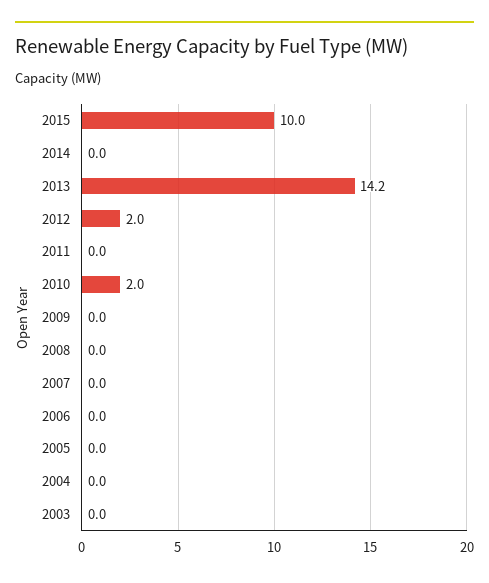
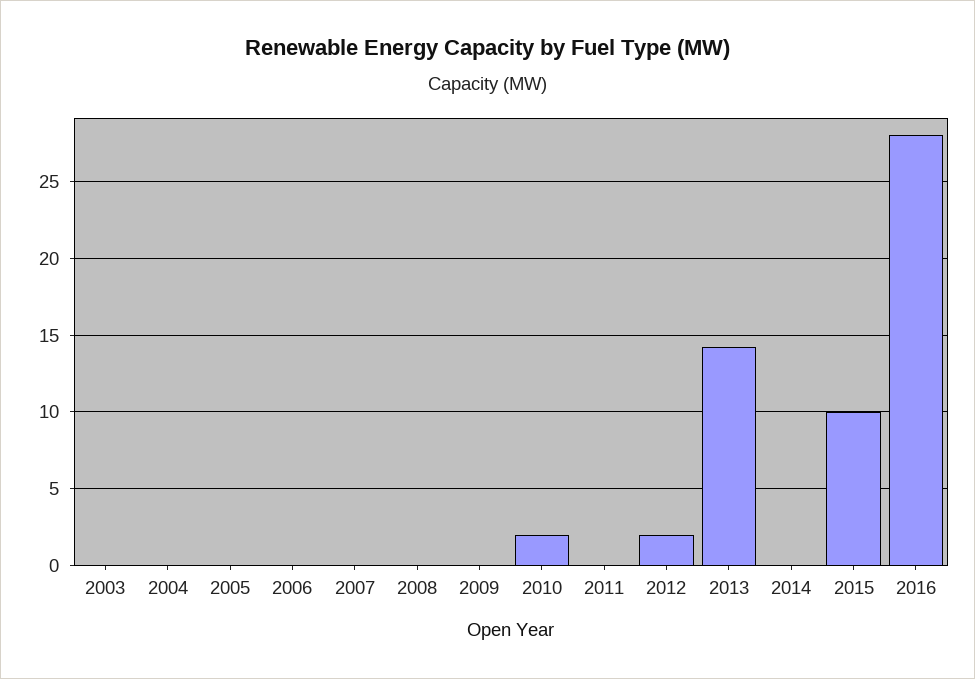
2016: none -> 28

